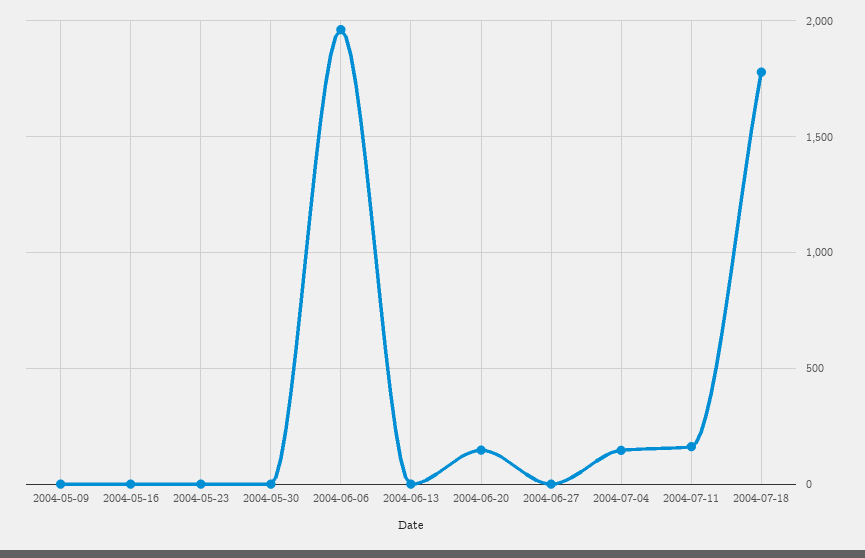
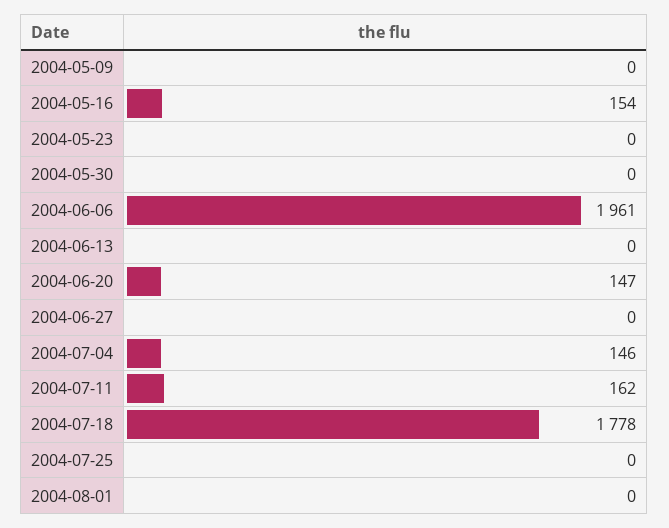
2004-05-16: 0 -> 154
2004-07-25: none -> 0
2004-08-01: none -> 0

